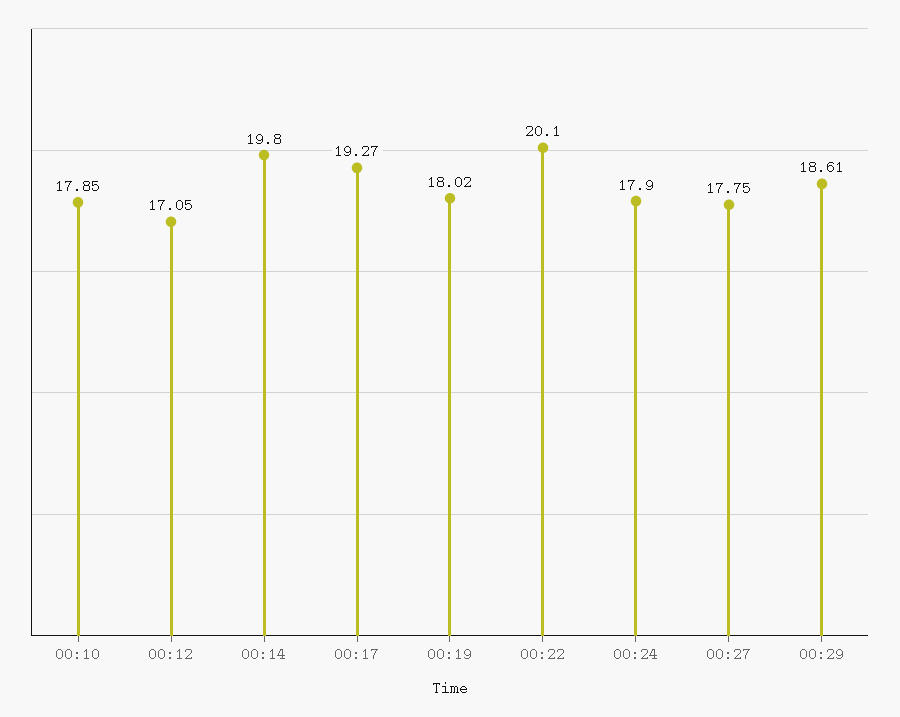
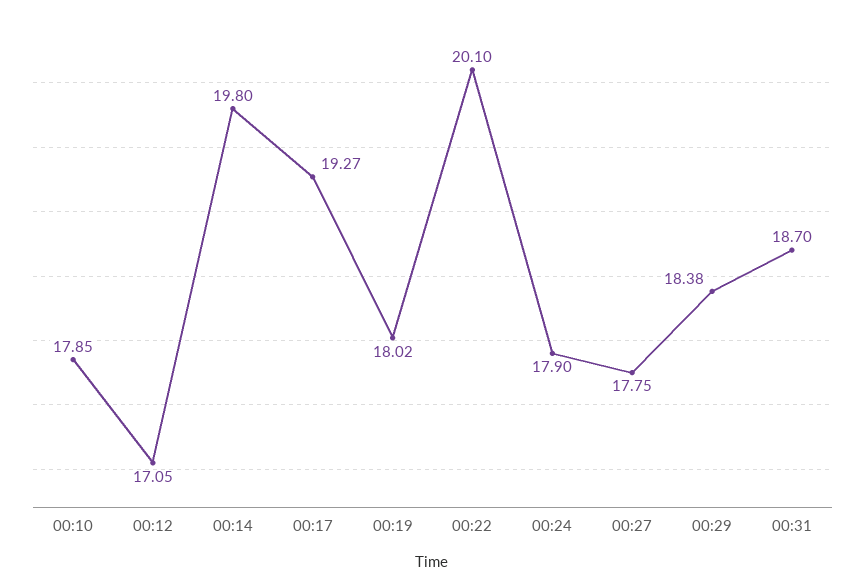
00:29: 18.61 -> 18.38
00:31: none -> 18.7

